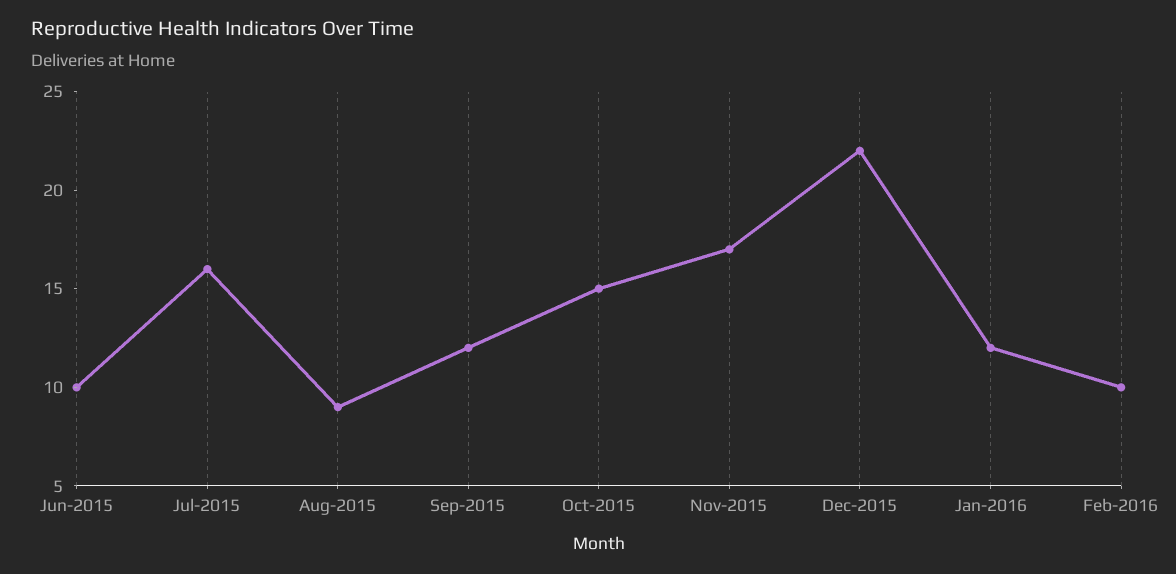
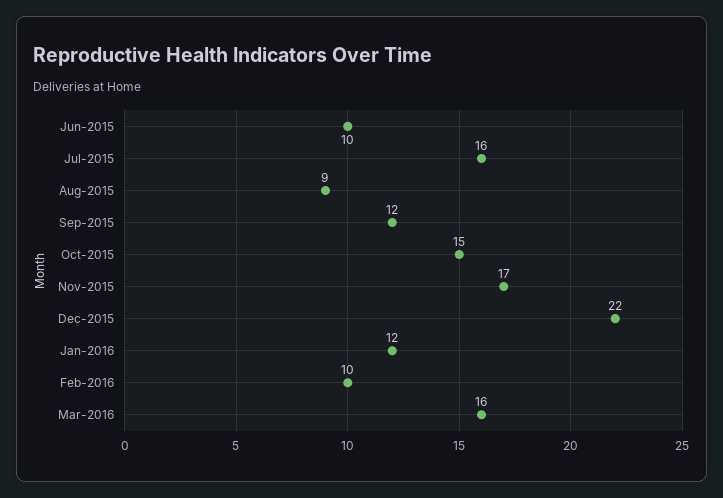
Mar-2016: none -> 16

